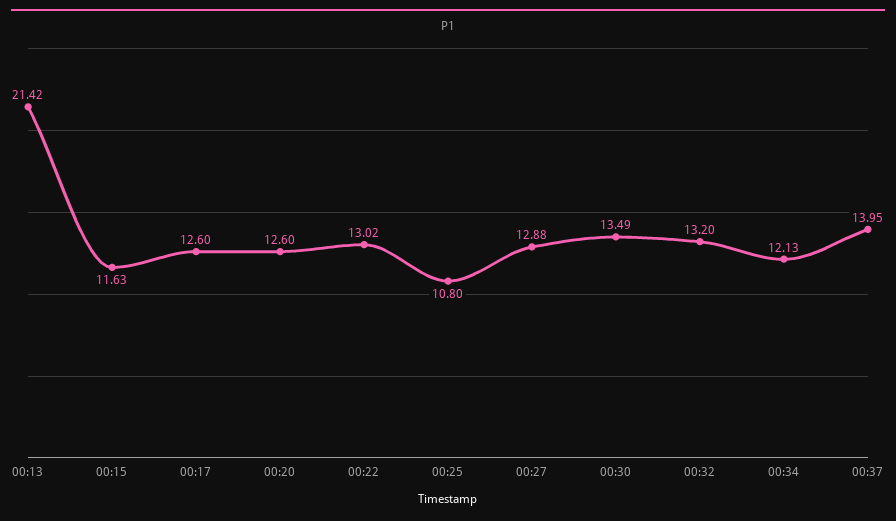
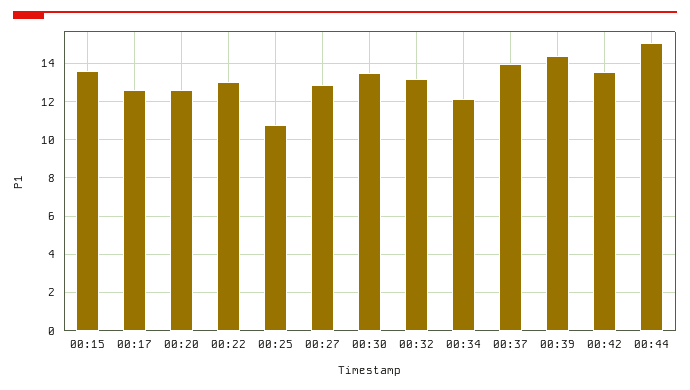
00:13: 21.42 -> none
00:15: 11.63 -> 13.5
00:39: none -> 14.5
00:42: none -> 13.5
00:44: none -> 15

